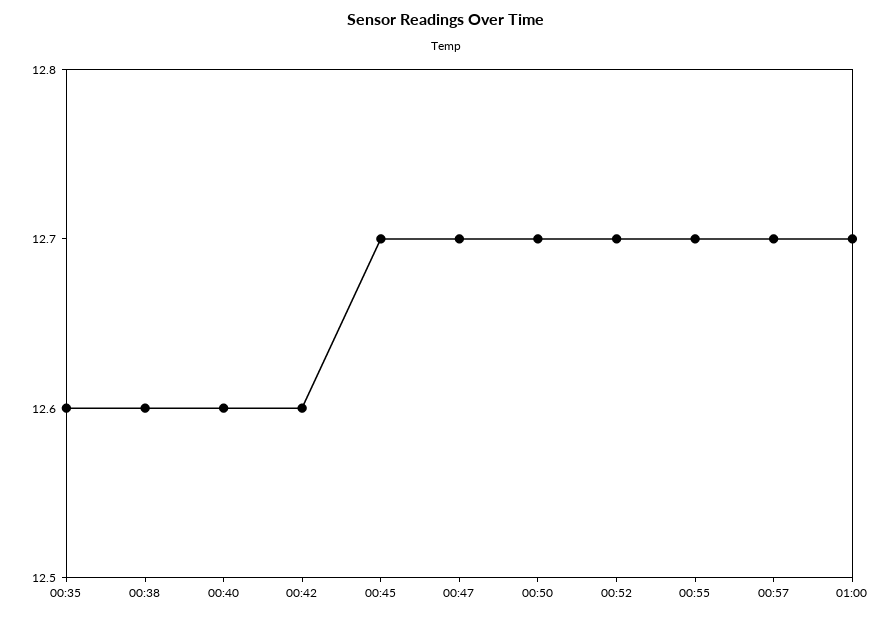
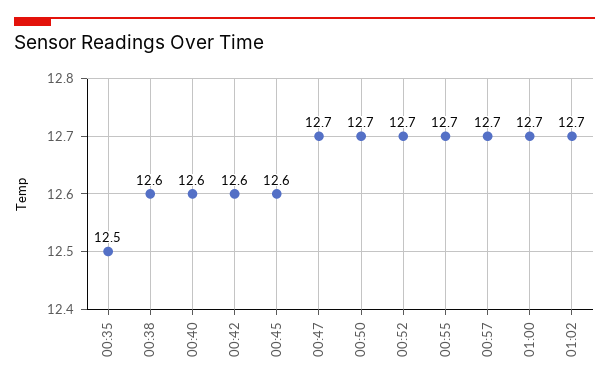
00:35: 12.6 -> 12.5
00:45: 12.7 -> 12.6
01:02: none -> 12.7

